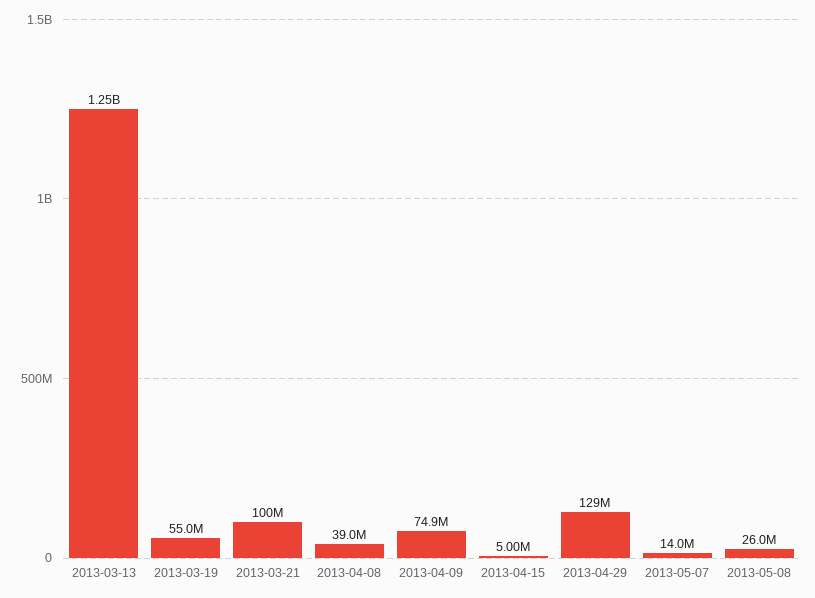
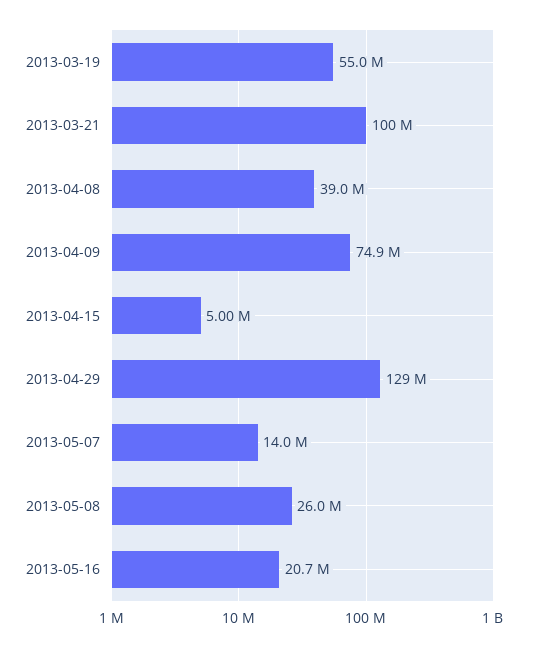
2013-03-13: 1250000000 -> none
2013-05-16: none -> 20700000

